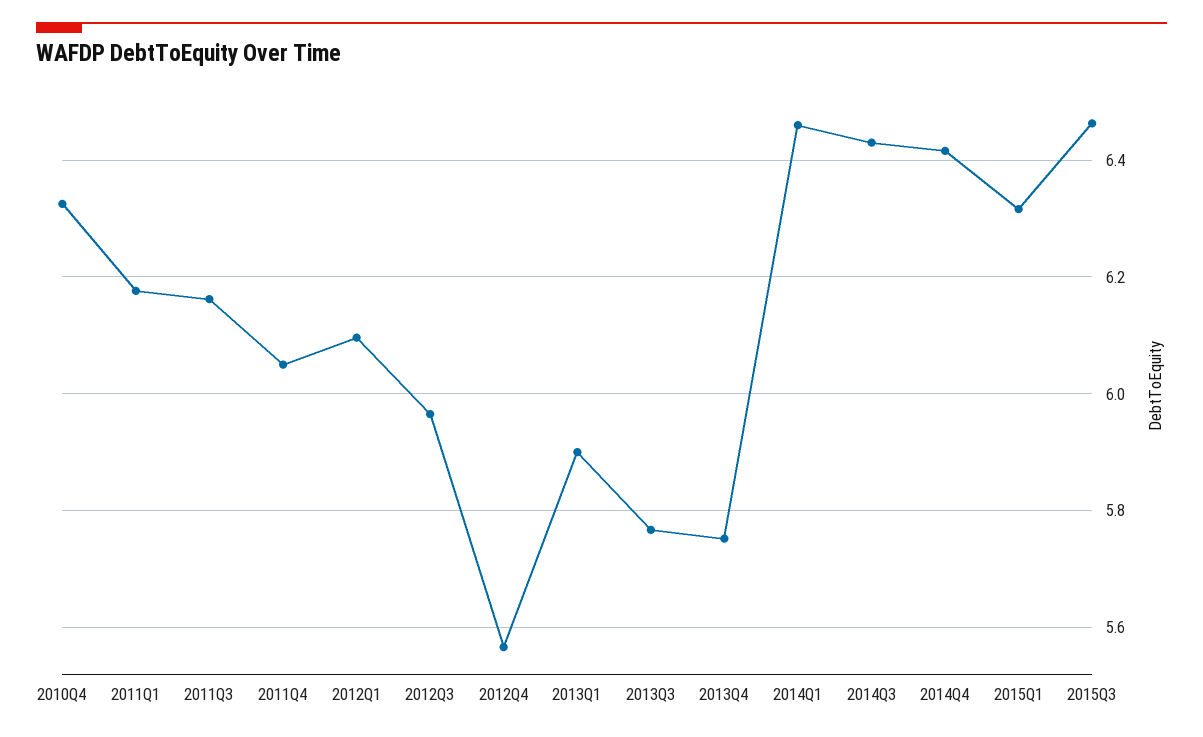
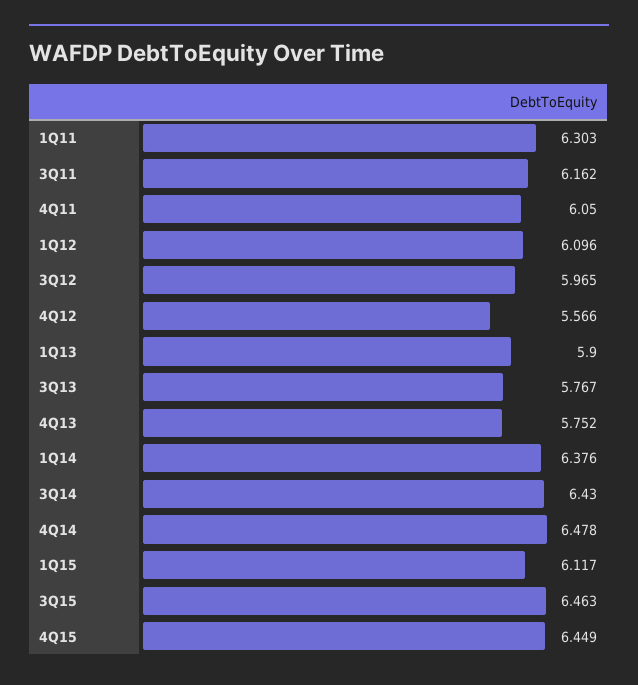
2010Q4: 6.32 -> none
2011Q1: 6.18 -> 6.303
2014Q1: 6.46 -> 6.376
2014Q4: 6.42 -> 6.478
2015Q1: 6.32 -> 6.117
4Q15: none -> 6.449

